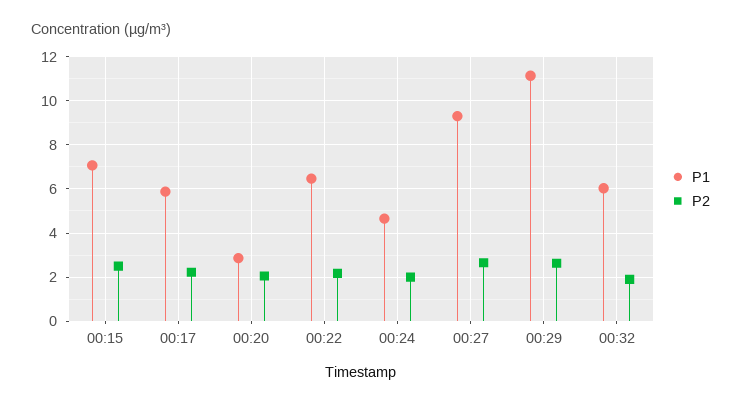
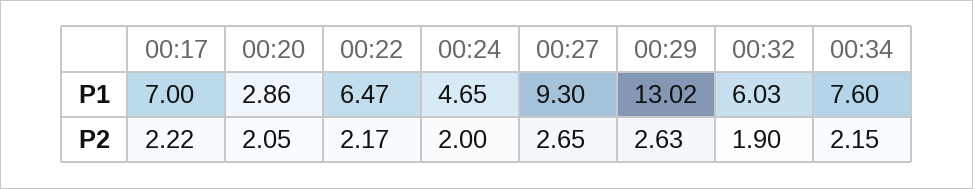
P1, 00:15: 7 -> none
P2, 00:15: 2.5 -> none
P1, 00:17: 6 -> 7
P1, 00:29: 11 -> 13.02
P1, 00:34: none -> 7.6
P2, 00:34: none -> 2.15

